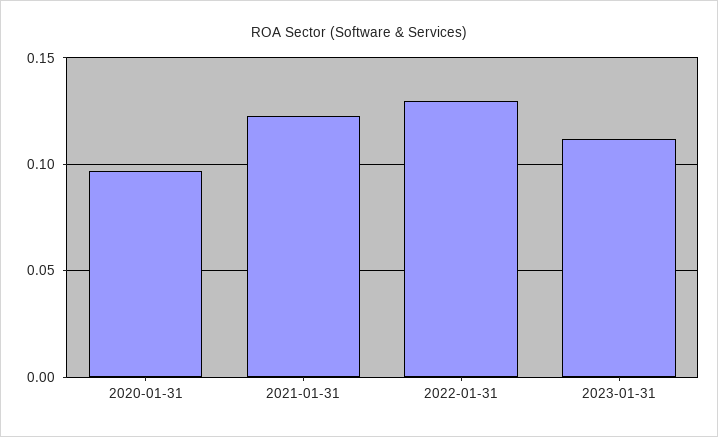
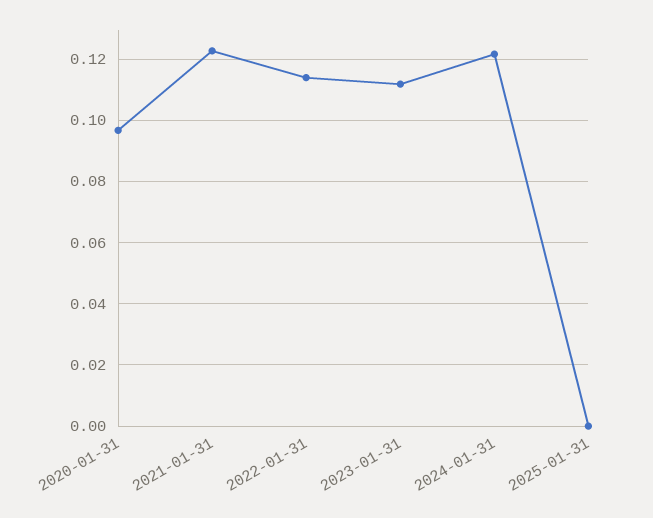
2022-01-31: 0.13 -> 0.114
2024-01-31: none -> 0.122
2025-01-31: none -> 0

